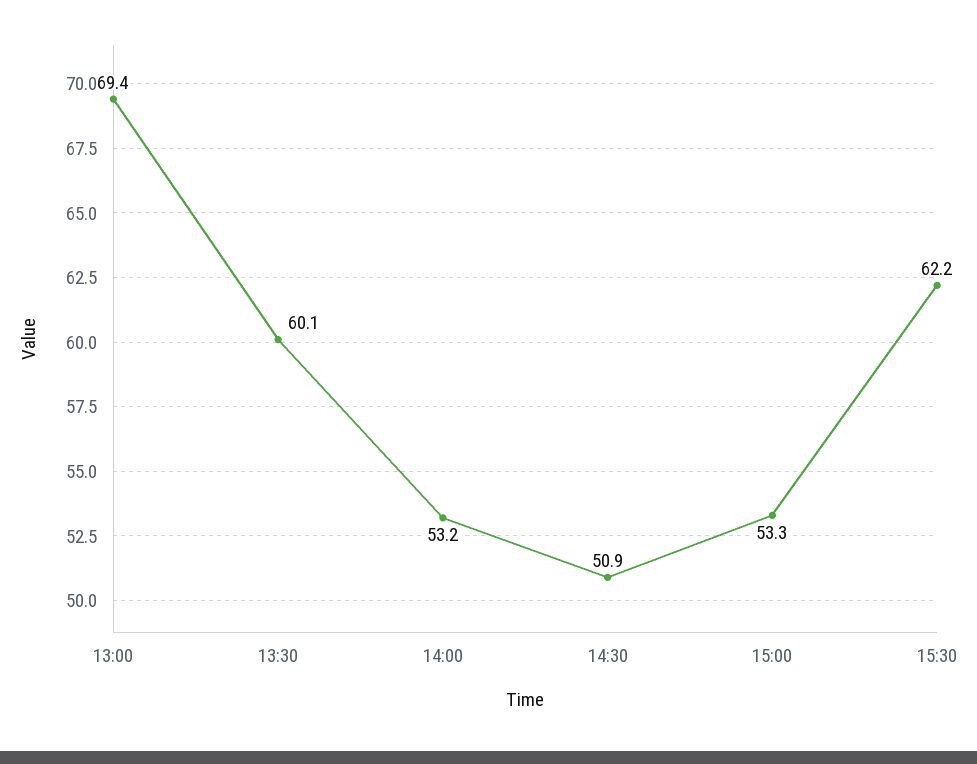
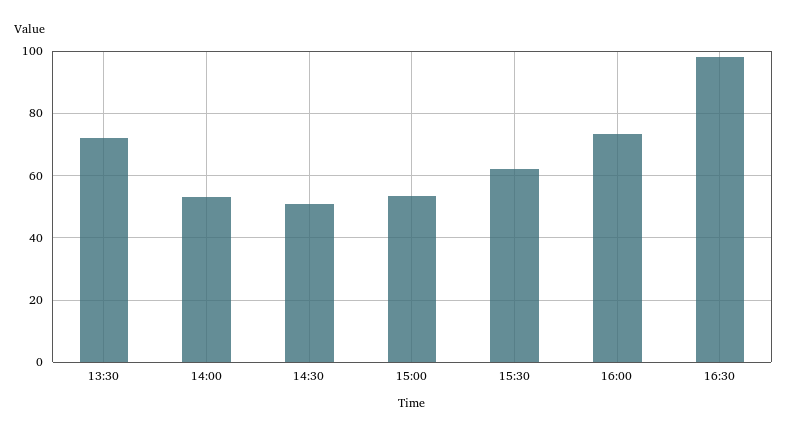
13:00: 69.4 -> none
13:30: 60.1 -> 72
16:00: none -> 74
16:30: none -> 98

